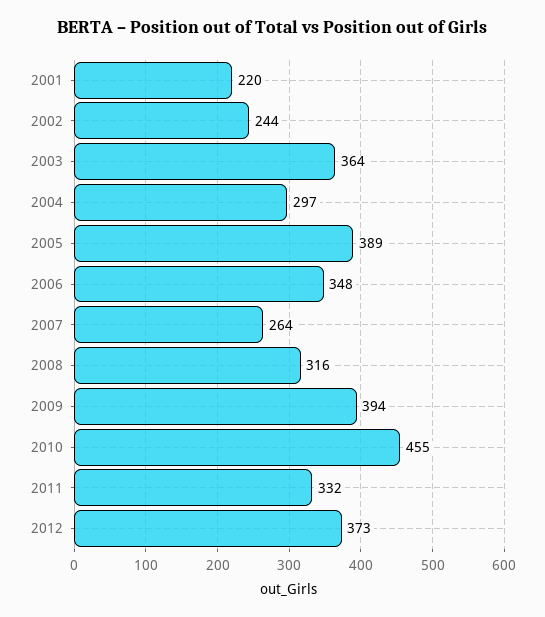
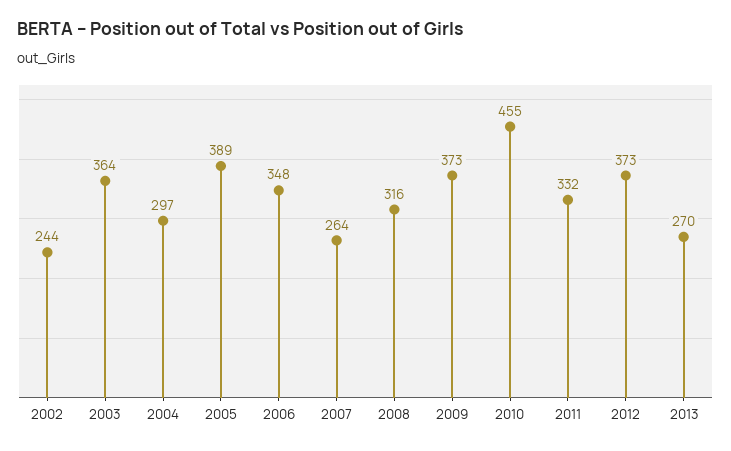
2001: 220 -> none
2009: 394 -> 373
2013: none -> 270

